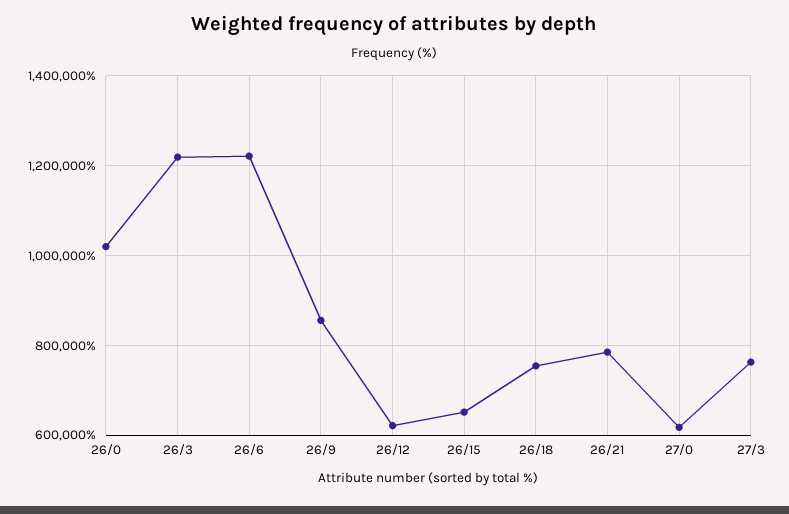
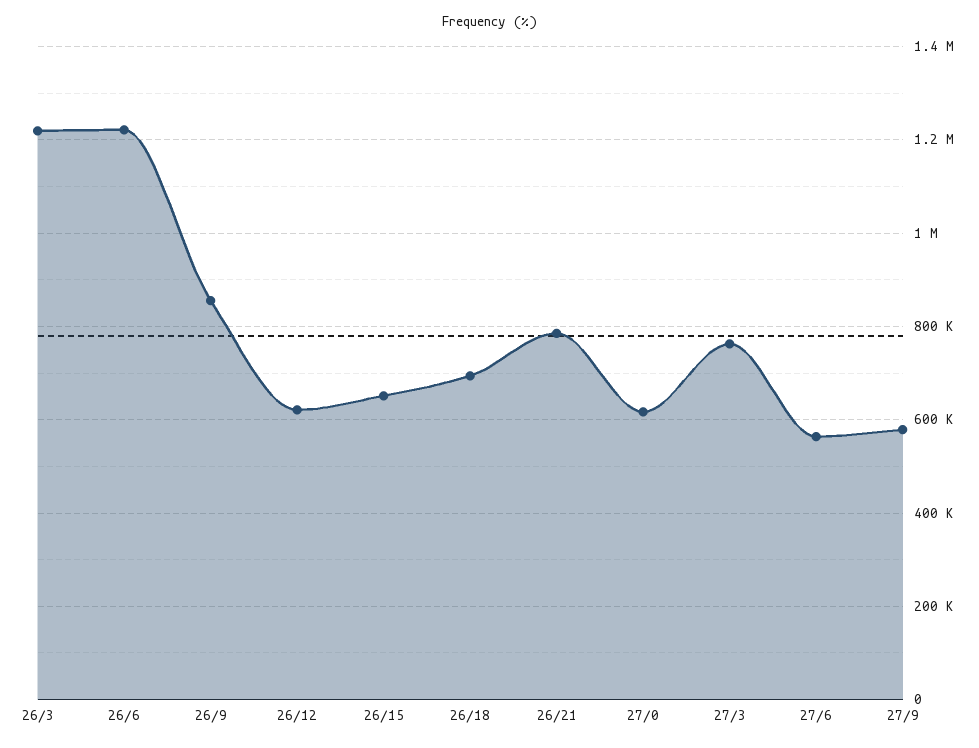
26/0: 1020000 -> none
26/18: 760000 -> 700000
27/6: none -> 560000
27/9: none -> 580000

